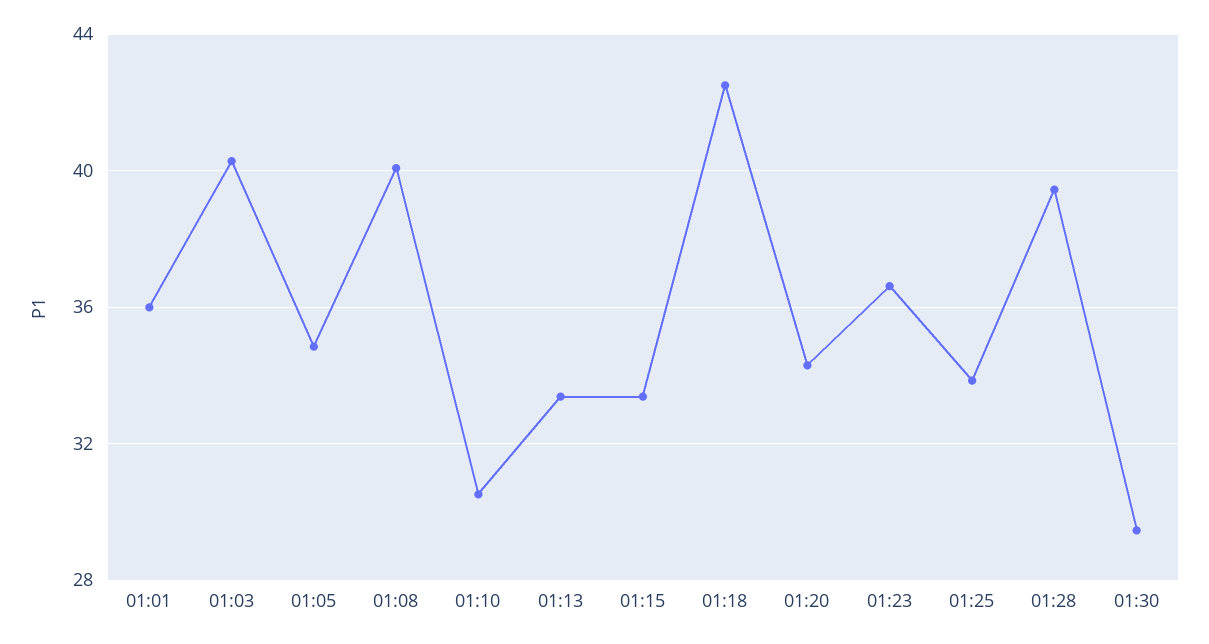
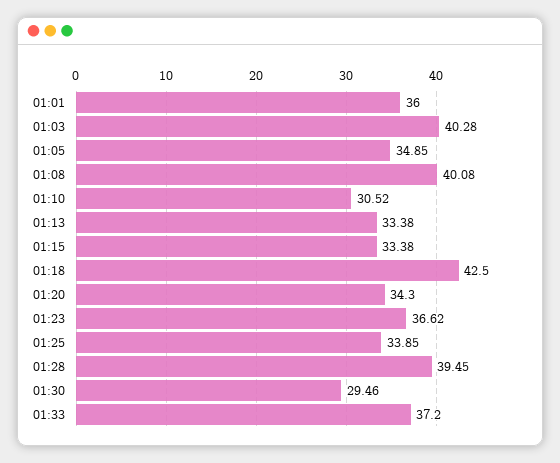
01:33: none -> 37.2

